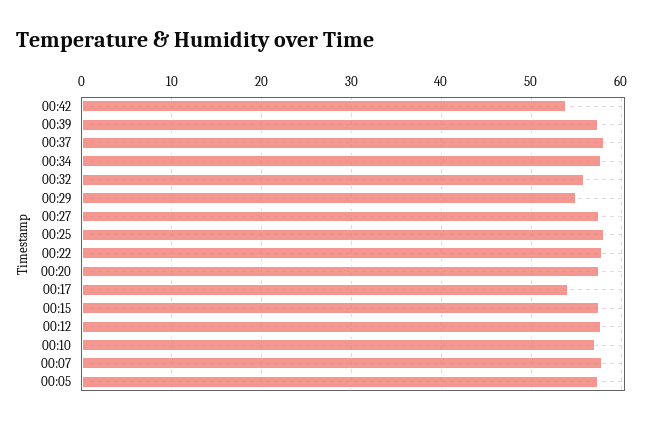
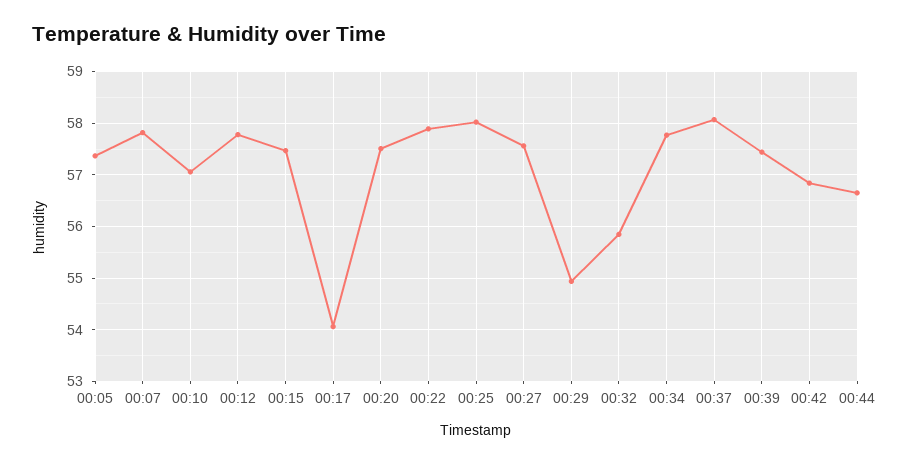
00:42: 54 -> 56.8
00:44: none -> 56.6

